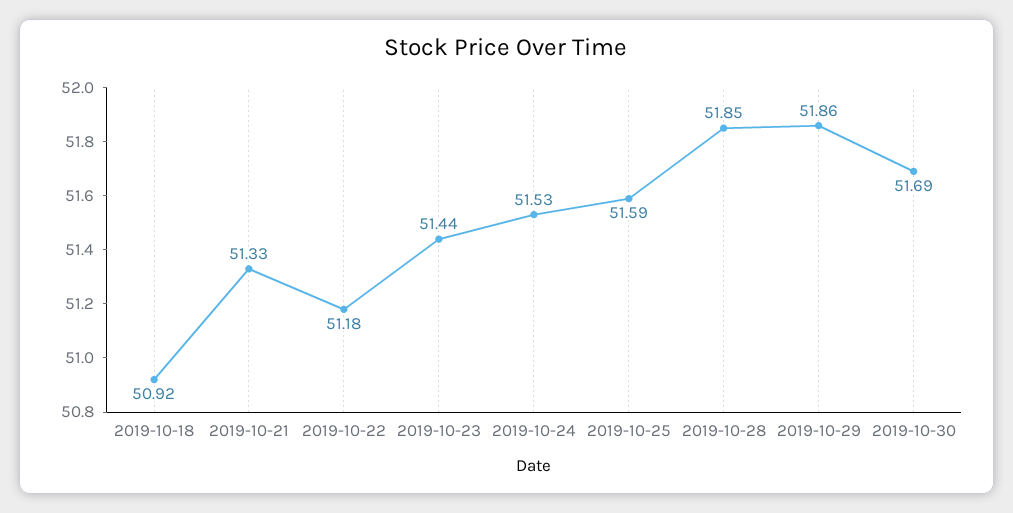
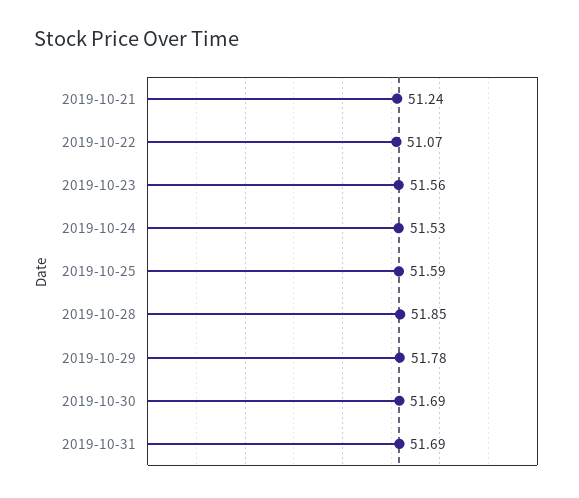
2019-10-18: 50.92 -> none
2019-10-21: 51.33 -> 51.24
2019-10-22: 51.18 -> 51.07
2019-10-23: 51.44 -> 51.56
2019-10-29: 51.86 -> 51.78
2019-10-31: none -> 51.69

